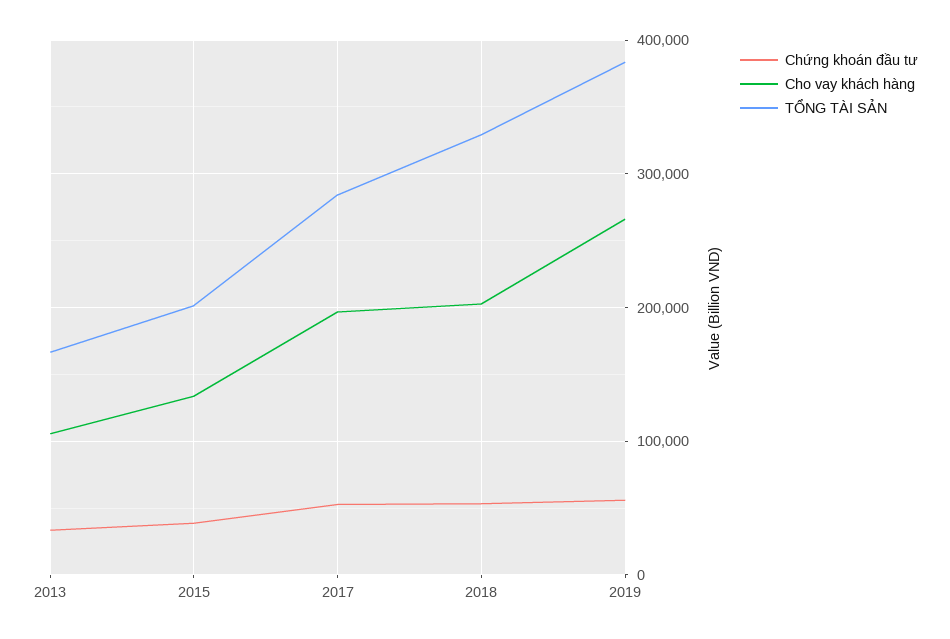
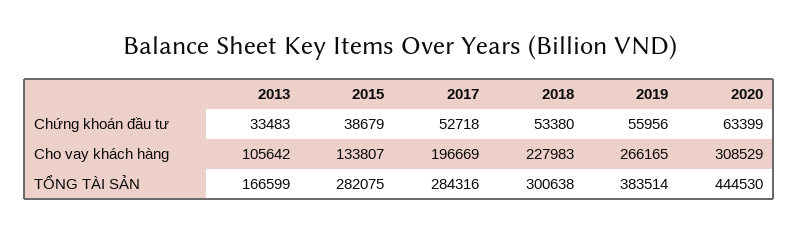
TỔNG TÀI SẢN, 2015: 200000 -> 282075
Cho vay khách hàng, 2018: 200000 -> 227983
TỔNG TÀI SẢN, 2018: 330000 -> 300638
Chứng khoán đầu tư, 2020: none -> 63399
Cho vay khách hàng, 2020: none -> 308529
TỔNG TÀI SẢN, 2020: none -> 444530

